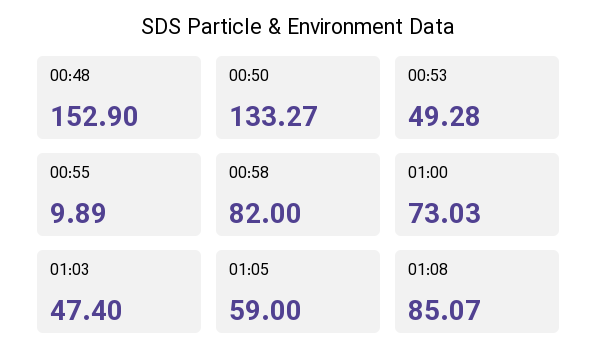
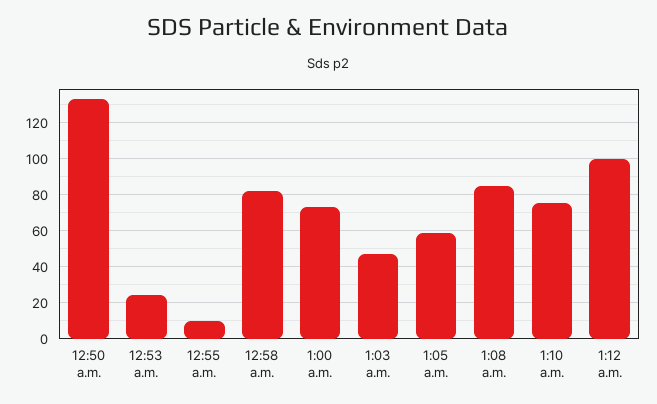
00:48: 152.9 -> none
00:53: 49.28 -> 25
1:10 a.m.: none -> 75
1:12 a.m.: none -> 100

